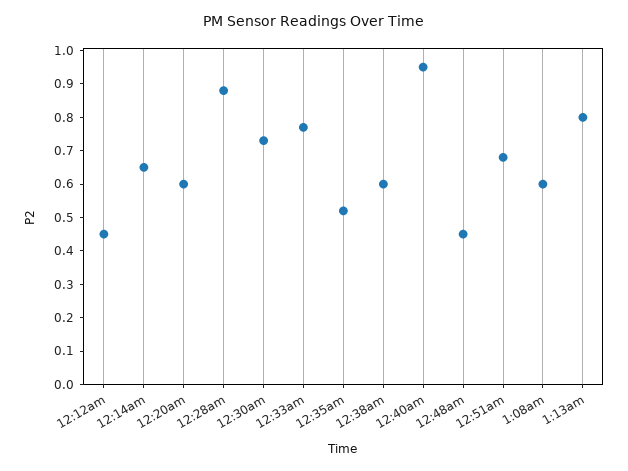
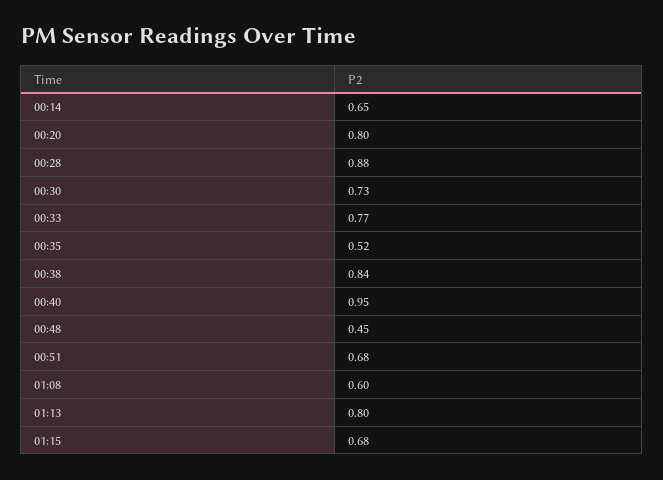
12:12am: 0.45 -> none
12:20am: 0.6 -> 0.8
12:38am: 0.6 -> 0.84
01:15: none -> 0.68

